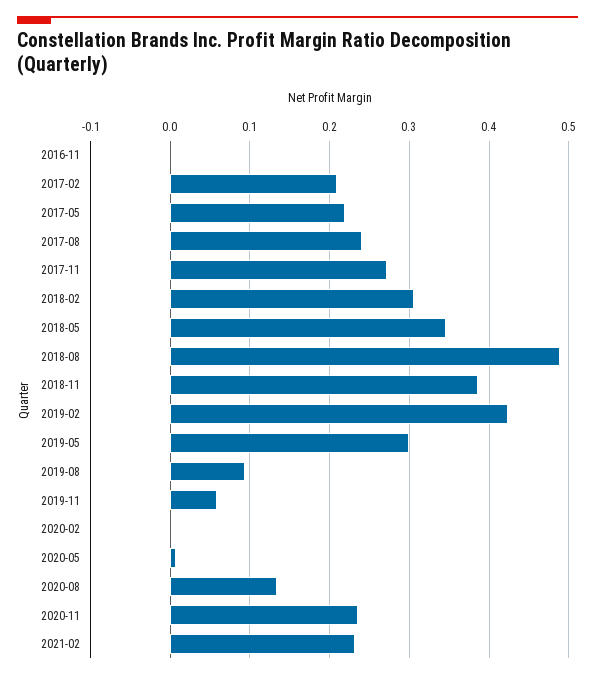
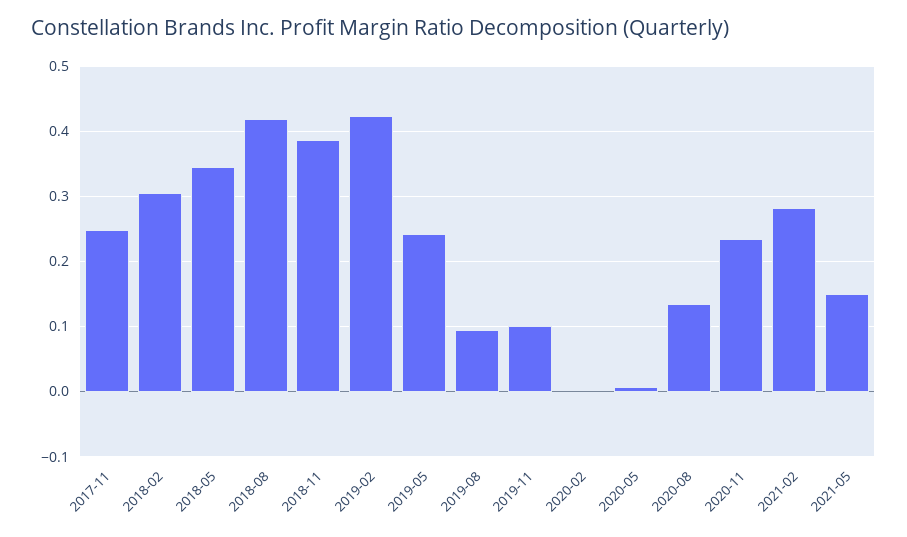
2016-11: 0 -> none
2017-02: 0.21 -> none
2017-05: 0.22 -> none
2017-08: 0.24 -> none
2017-11: 0.27 -> 0.25
2018-08: 0.49 -> 0.42
2019-05: 0.3 -> 0.24
2019-11: 0.06 -> 0.1
2021-02: 0.23 -> 0.28
2021-05: none -> 0.15

